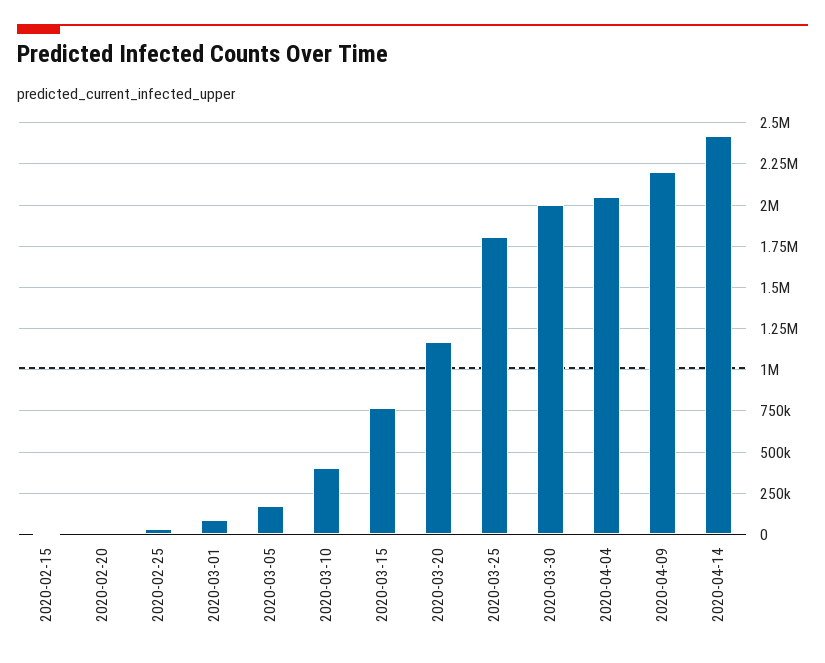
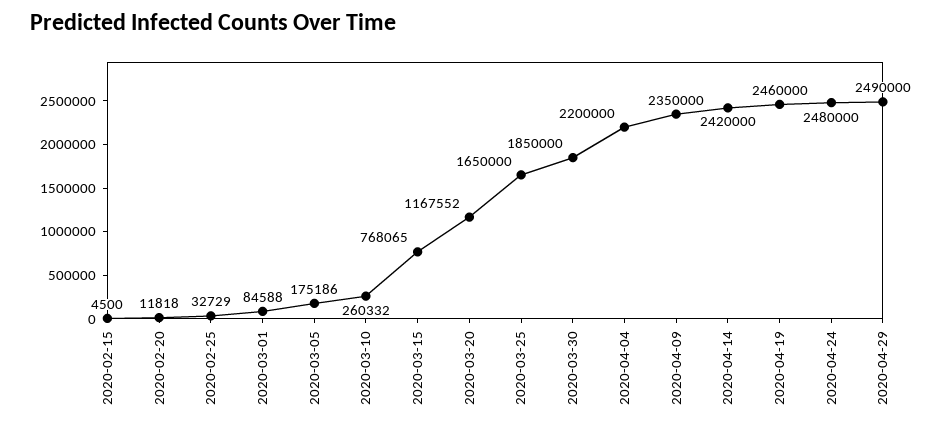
2020-03-10: 400000 -> 260332
2020-03-25: 1800000 -> 1650000
2020-03-30: 2000000 -> 1850000
2020-04-04: 2050000 -> 2200000
2020-04-09: 2200000 -> 2350000
2020-04-19: none -> 2460000
2020-04-24: none -> 2480000
2020-04-29: none -> 2490000

